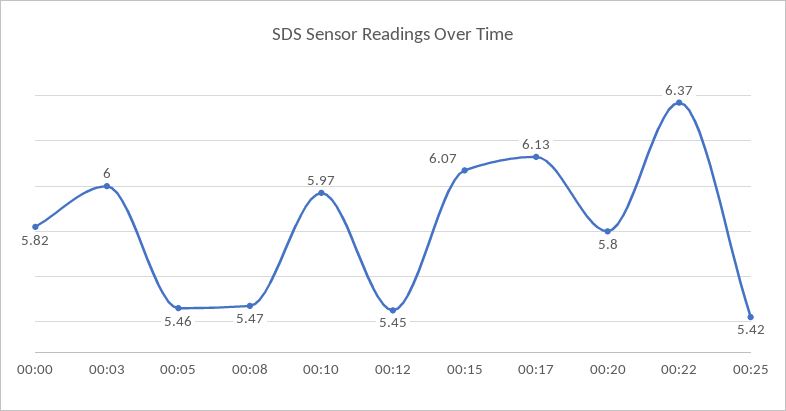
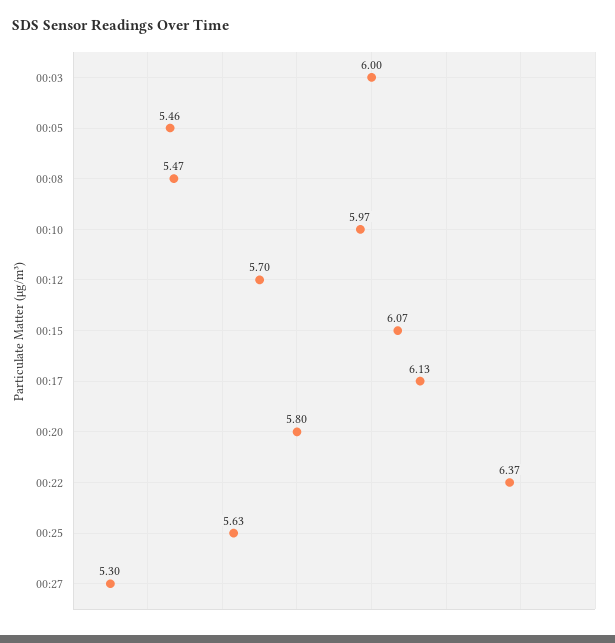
00:00: 5.82 -> none
00:12: 5.45 -> 5.7
00:25: 5.42 -> 5.63
00:27: none -> 5.3

